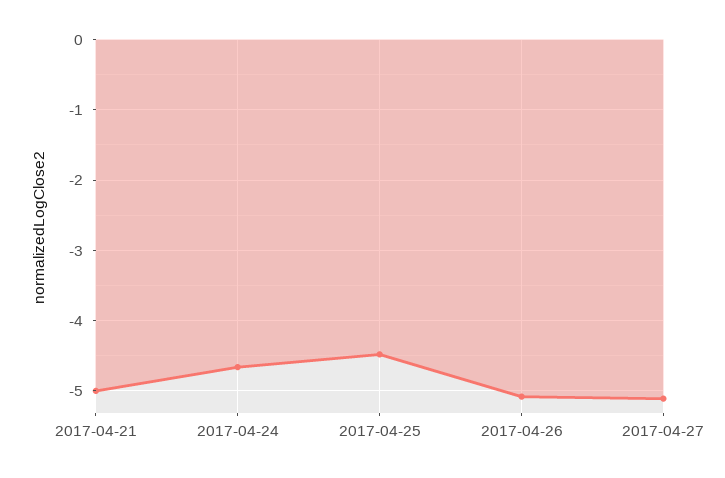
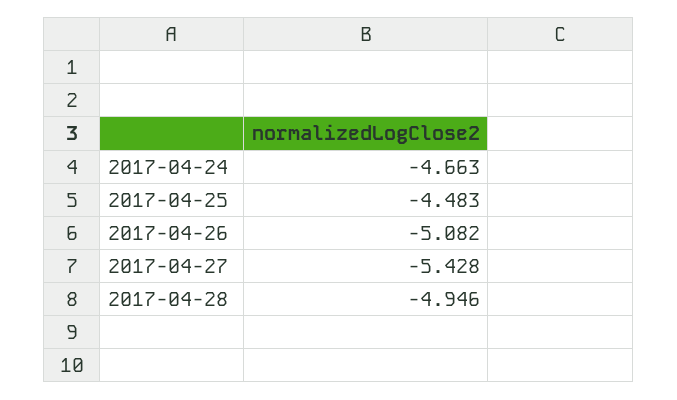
2017-04-21: -5 -> none
2017-04-27: -5.1 -> -5.428
2017-04-28: none -> -4.946

